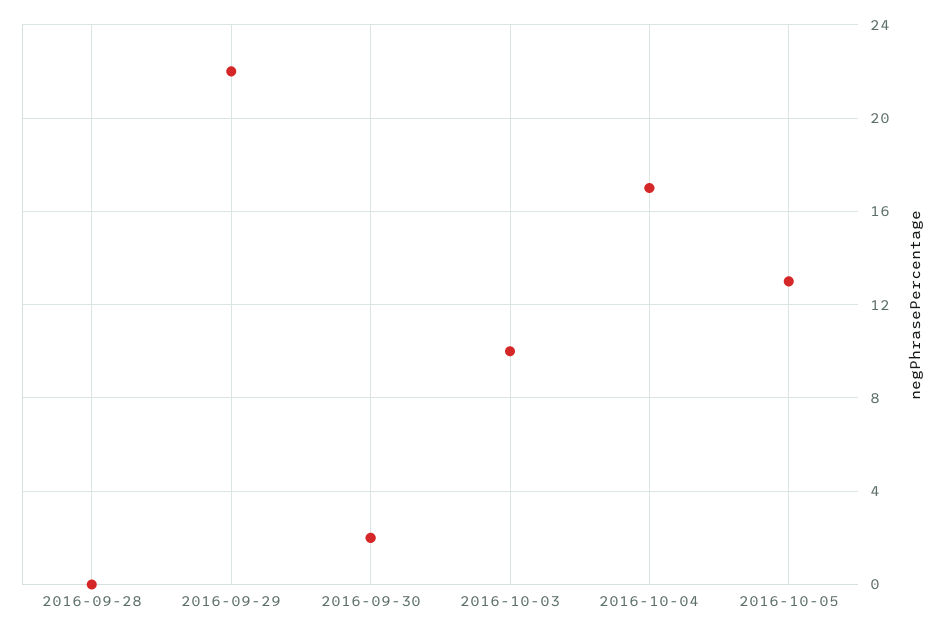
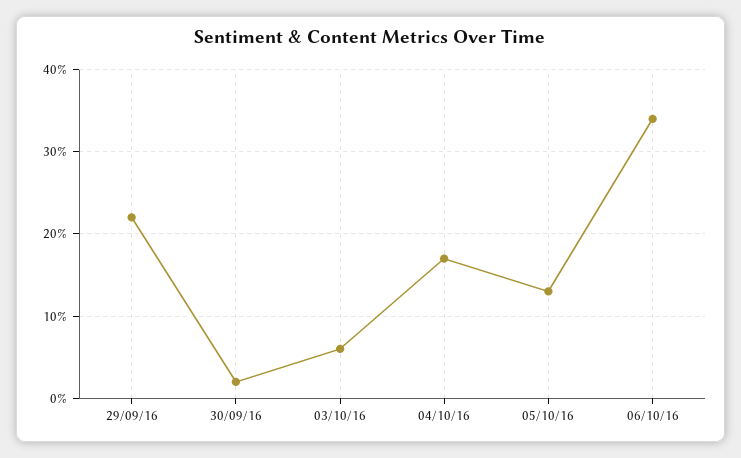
2016-09-28: 0 -> none
2016-10-03: 10 -> 6
06/10/16: none -> 34

